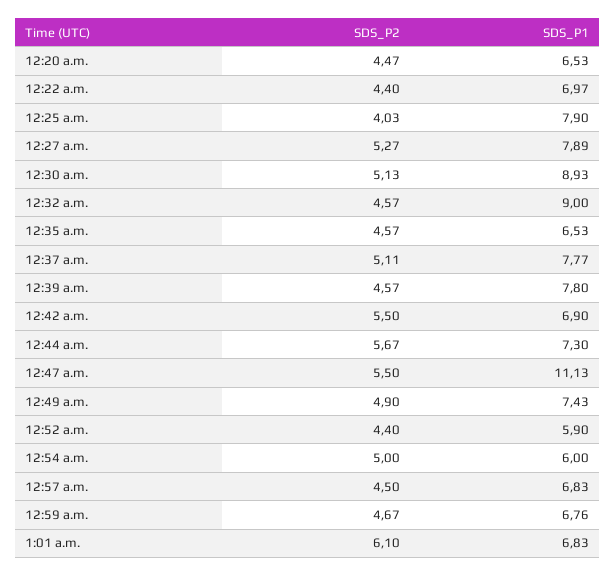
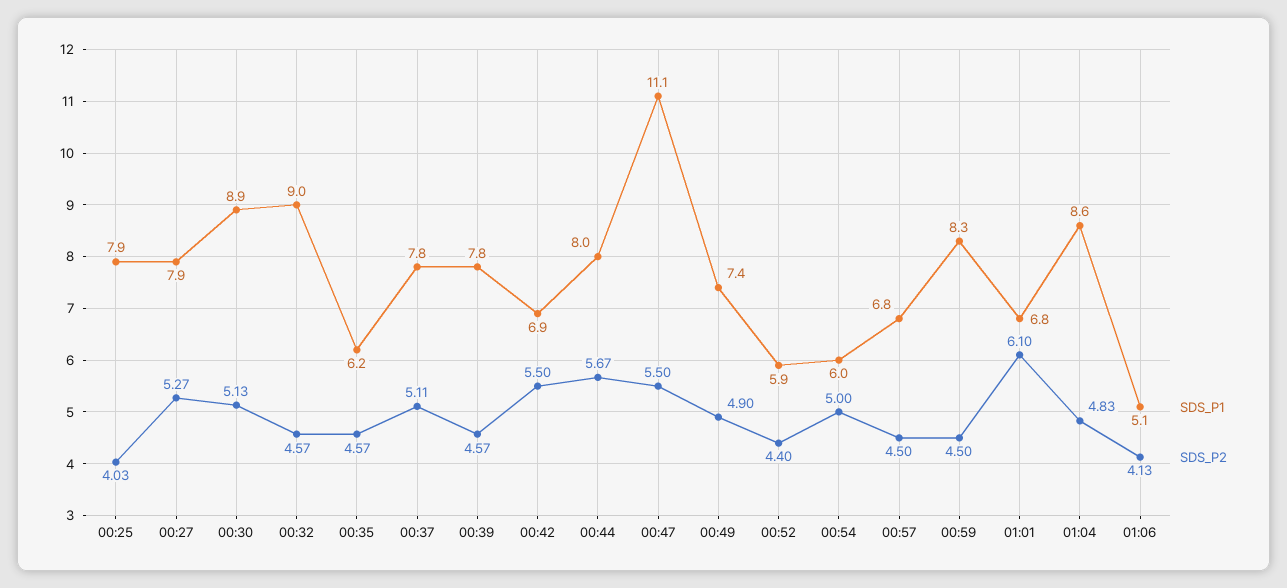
SDS_P2, 12:20 a.m.: 4.47 -> none
SDS_P1, 12:20 a.m.: 6.53 -> none
SDS_P2, 12:22 a.m.: 4.4 -> none
SDS_P1, 12:22 a.m.: 6.97 -> none
SDS_P1, 12:35 a.m.: 6.53 -> 6.2
SDS_P1, 12:44 a.m.: 7.3 -> 8
SDS_P2, 12:59 a.m.: 4.67 -> 4.5
SDS_P1, 12:59 a.m.: 6.76 -> 8.3
SDS_P1, 01:04: none -> 8.6
SDS_P2, 01:04: none -> 4.83
SDS_P1, 01:06: none -> 5.1
SDS_P2, 01:06: none -> 4.13

